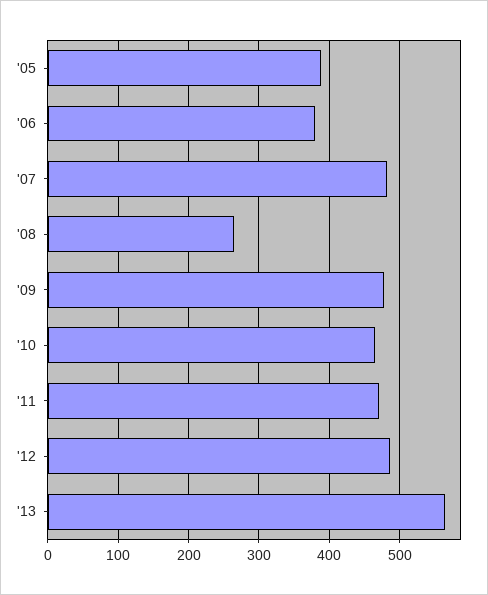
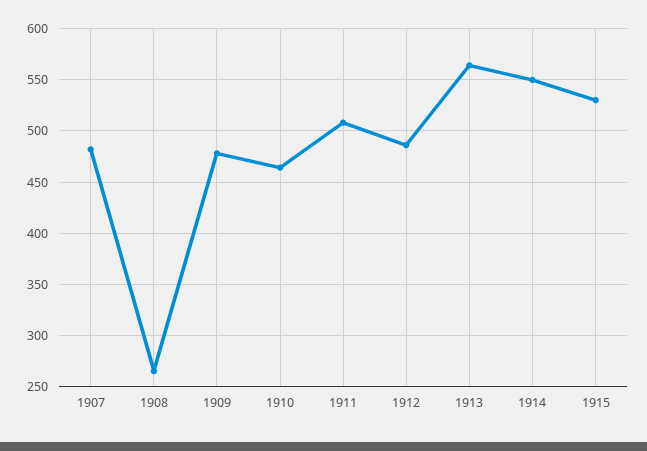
'05: 390 -> none
'06: 380 -> none
'11: 470 -> 510
1914: none -> 550
1915: none -> 530

